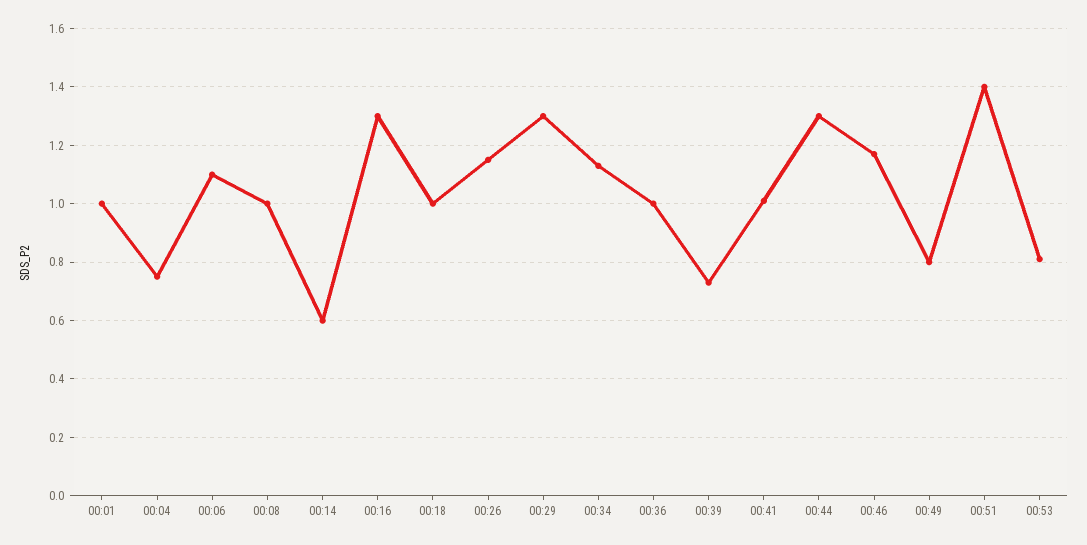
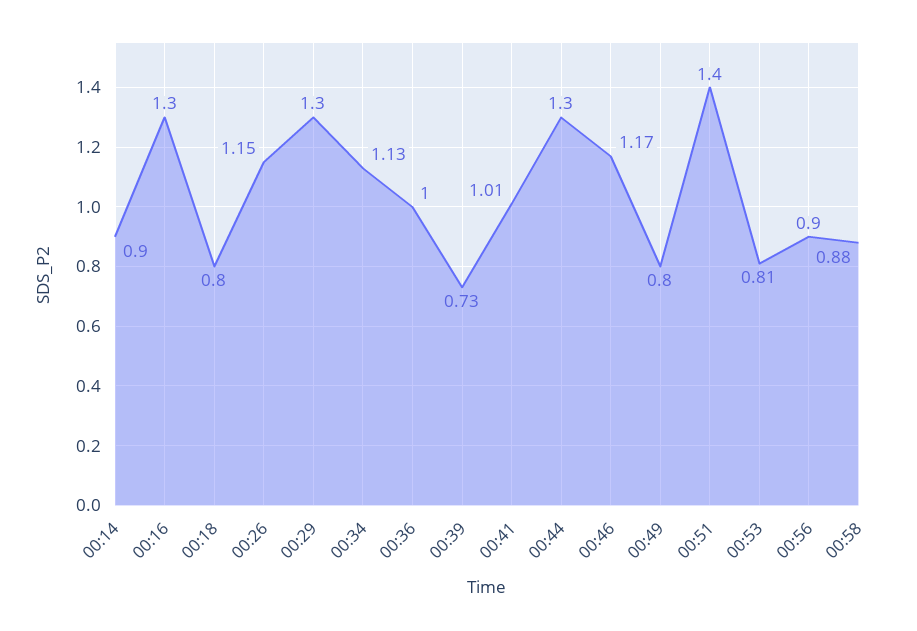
00:01: 1 -> none
00:04: 0.75 -> none
00:06: 1.1 -> none
00:08: 1 -> none
00:14: 0.6 -> 0.9
00:18: 1 -> 0.8
00:56: none -> 0.9
00:58: none -> 0.88

